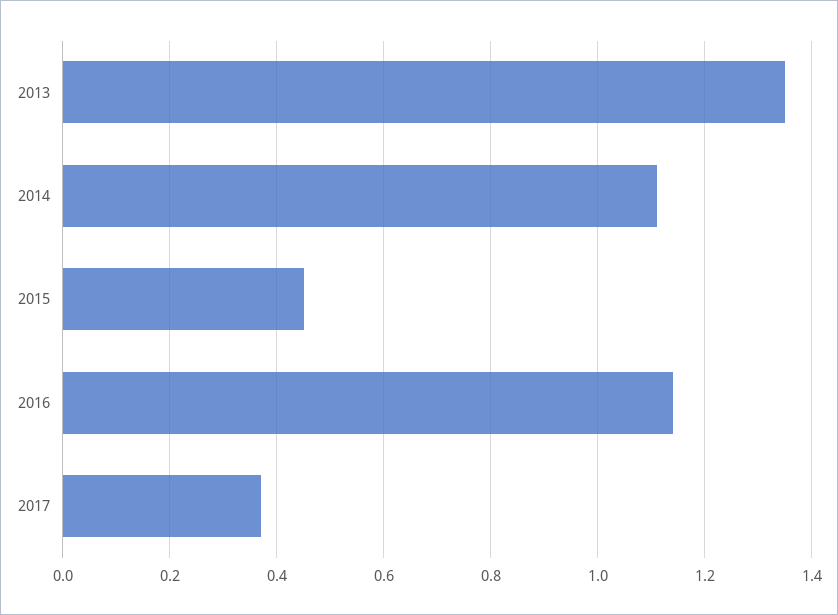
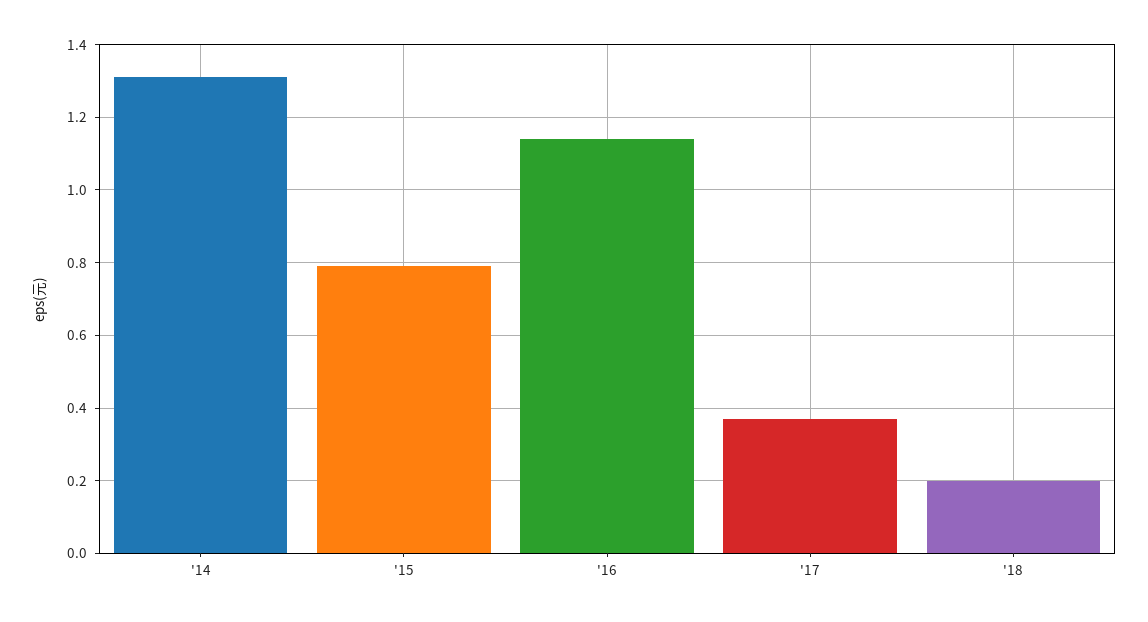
2013: 1.35 -> none
2014: 1.1 -> 1.3
2015: 0.45 -> 0.8
'18: none -> 0.2

